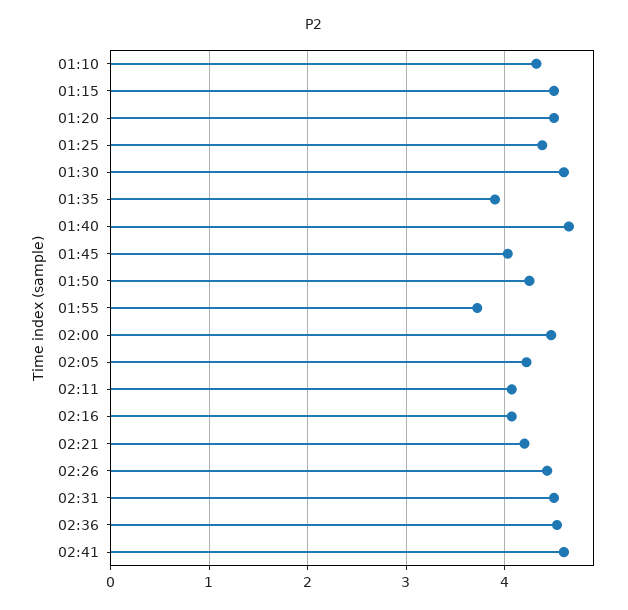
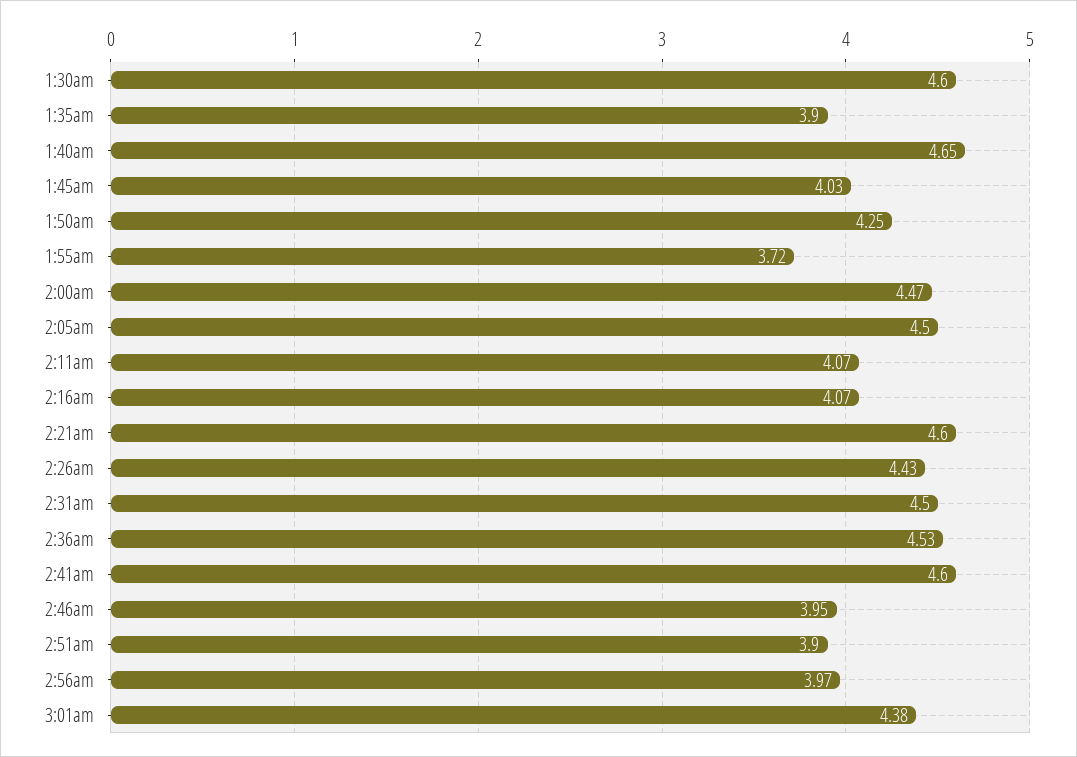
01:10: 4.3 -> none
01:15: 4.5 -> none
01:20: 4.5 -> none
01:25: 4.4 -> none
02:05: 4.2 -> 4.5
02:21: 4.2 -> 4.6
2:46am: none -> 3.95
2:51am: none -> 3.9
2:56am: none -> 3.97
3:01am: none -> 4.38

